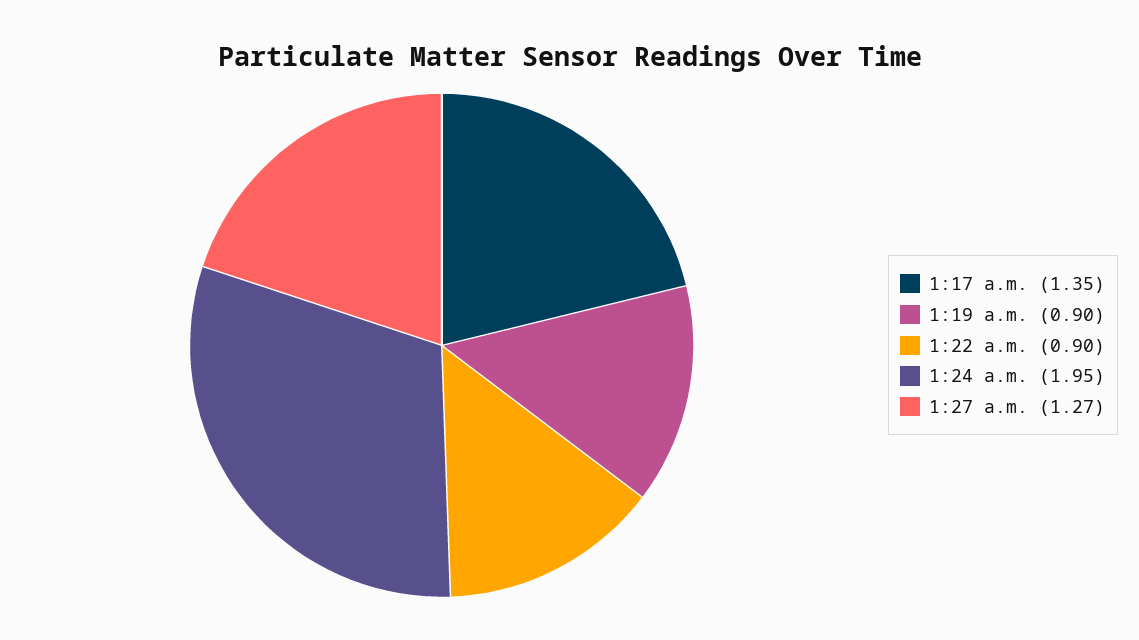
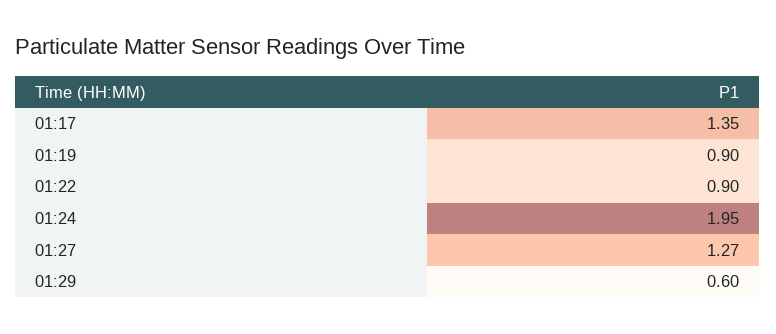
01:29: none -> 0.6

